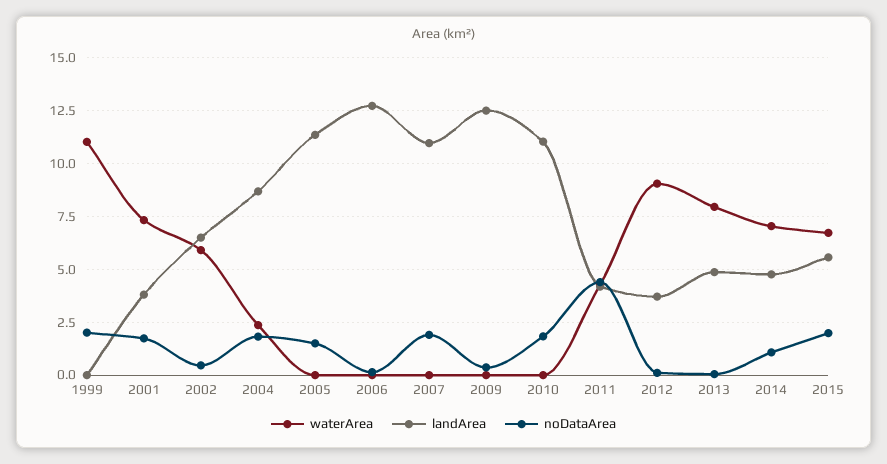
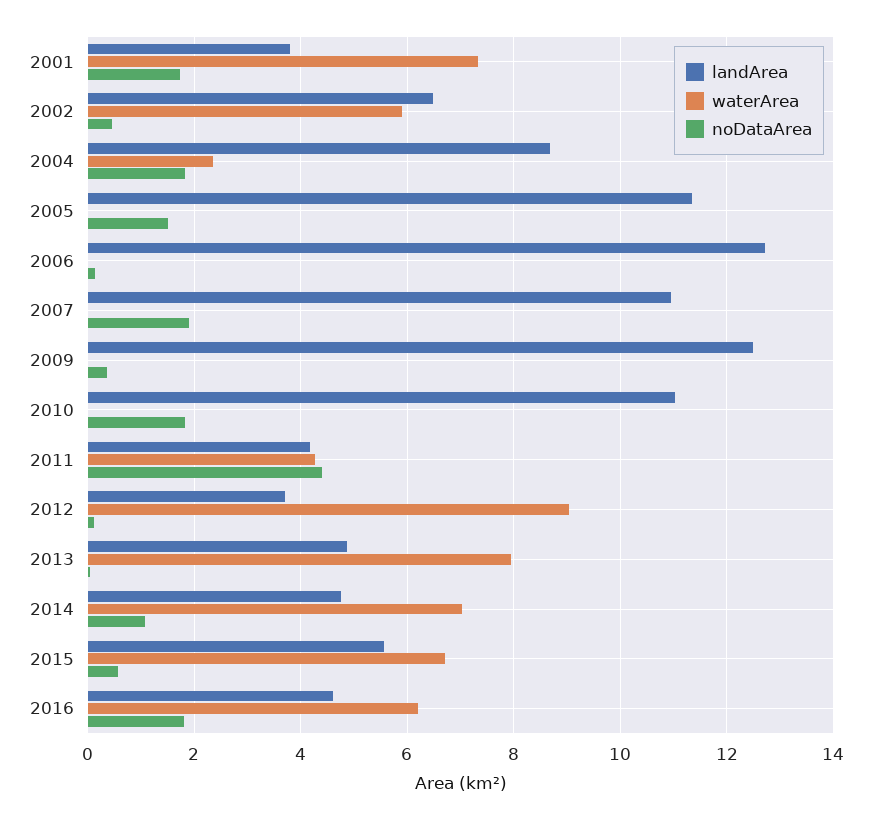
waterArea, 1999: 11 -> none
landArea, 1999: 0 -> none
noDataArea, 1999: 2 -> none
noDataArea, 2015: 2 -> 0.6
landArea, 2016: none -> 4.6
waterArea, 2016: none -> 6.2
noDataArea, 2016: none -> 1.8

